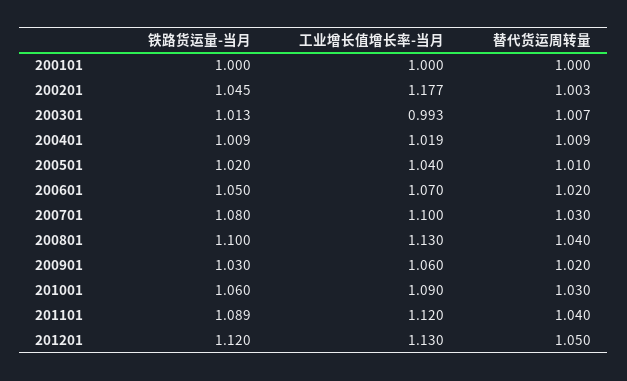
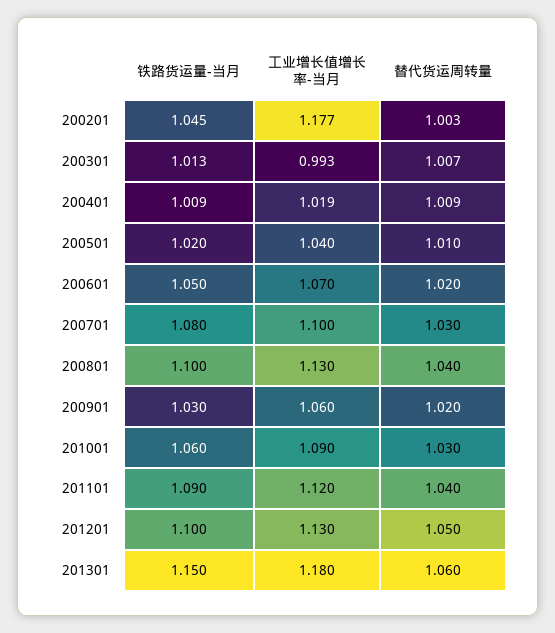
铁路货运量-当月, 200101: 1 -> none
工业增长值增长率-当月, 200101: 1 -> none
替代货运周转量, 200101: 1 -> none
铁路货运量-当月, 201101: 1.089 -> 1.09
铁路货运量-当月, 201201: 1.12 -> 1.1
铁路货运量-当月, 201301: none -> 1.15
工业增长值增长率-当月, 201301: none -> 1.18
替代货运周转量, 201301: none -> 1.06

